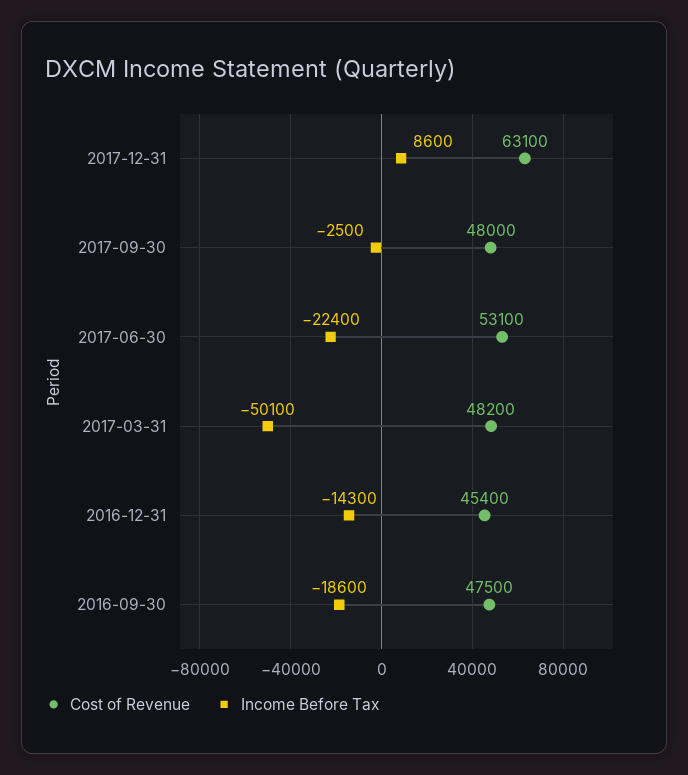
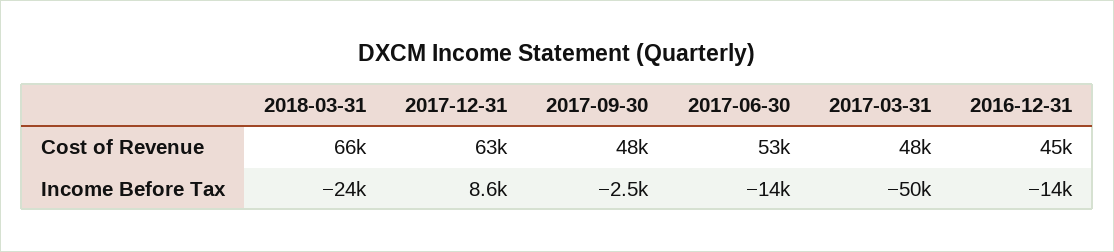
Income Before Tax, 2017-06-30: -22400 -> -14000
Cost of Revenue, 2016-09-30: 47500 -> none
Income Before Tax, 2016-09-30: -18600 -> none
Cost of Revenue, 2018-03-31: none -> 66000
Income Before Tax, 2018-03-31: none -> -24000

